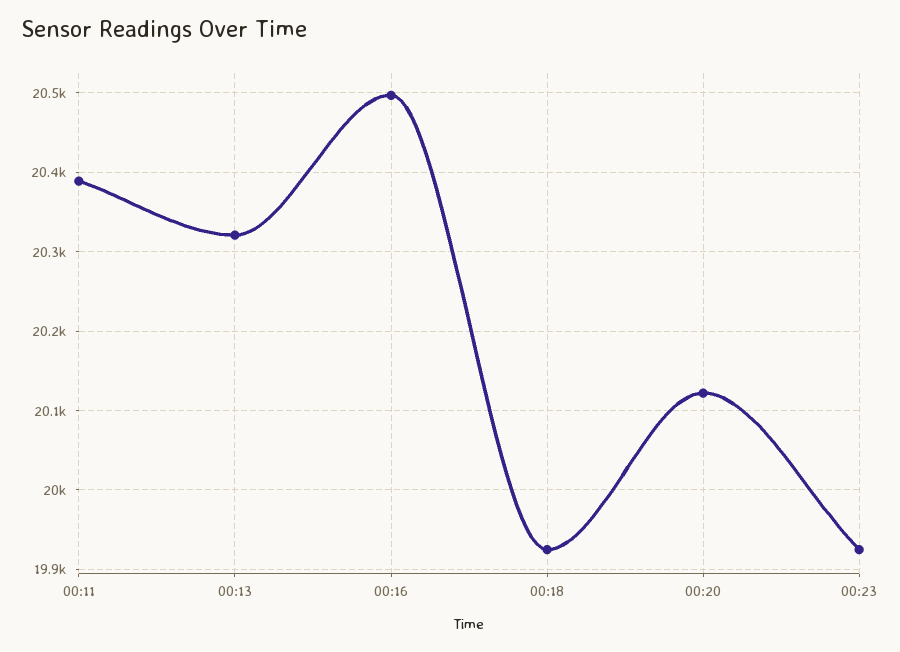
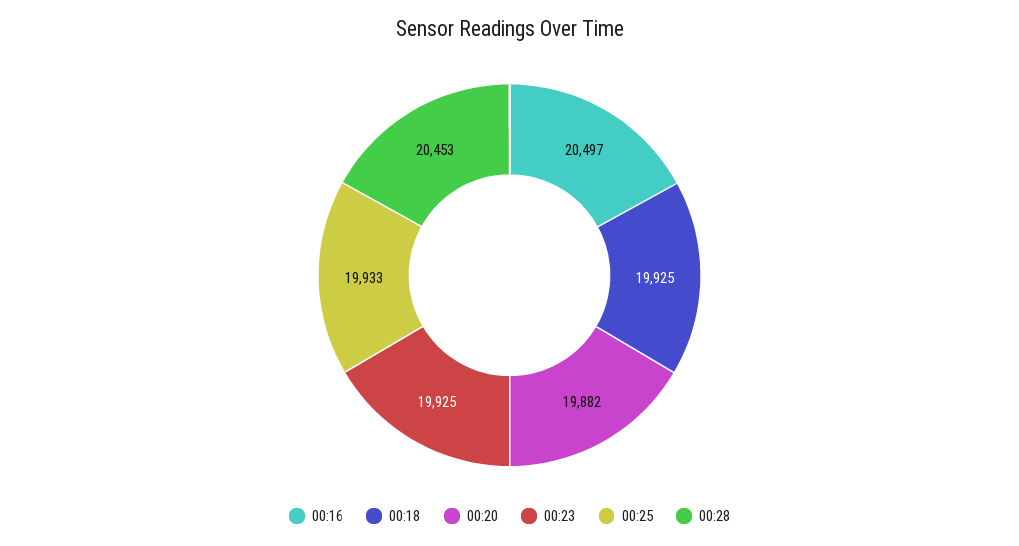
00:11: 20390 -> none
00:13: 20320 -> none
00:20: 20120 -> 19882
00:25: none -> 19933
00:28: none -> 20453

